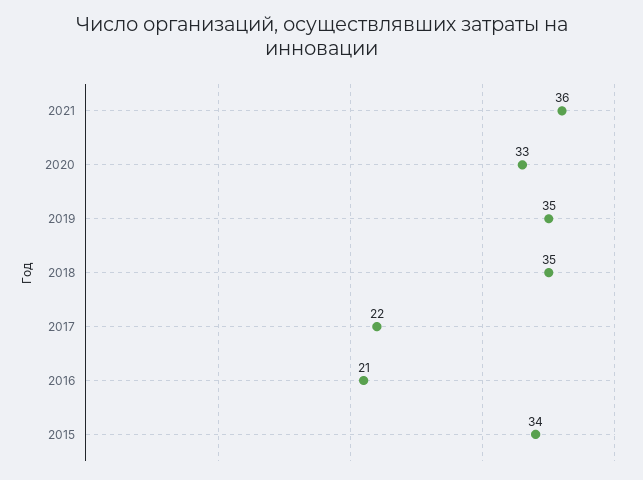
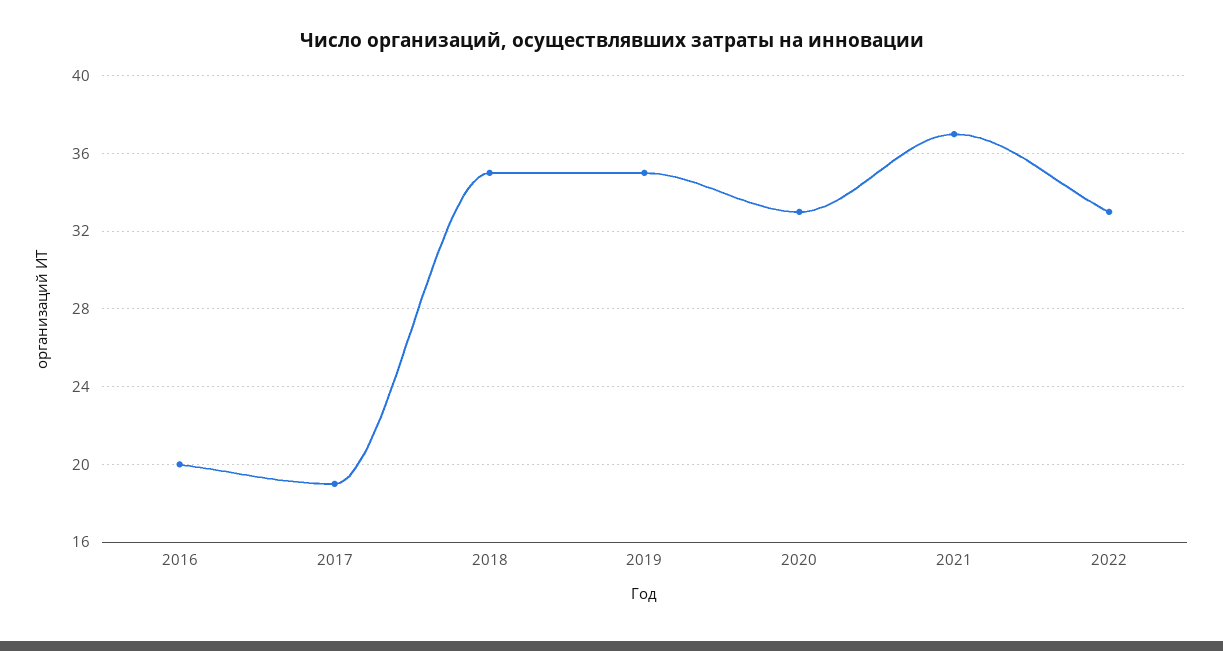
2021: 36 -> 37
2017: 22 -> 19
2016: 21 -> 20
2015: 34 -> none
2022: none -> 33

